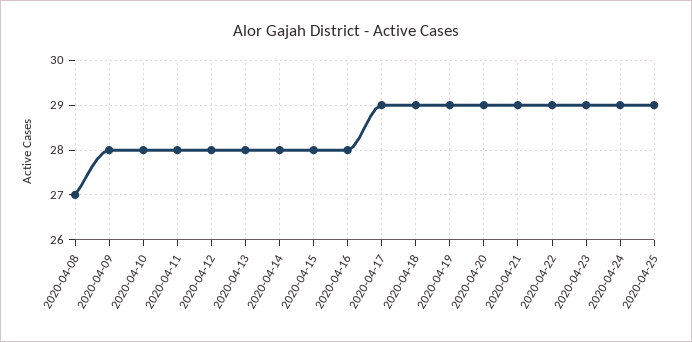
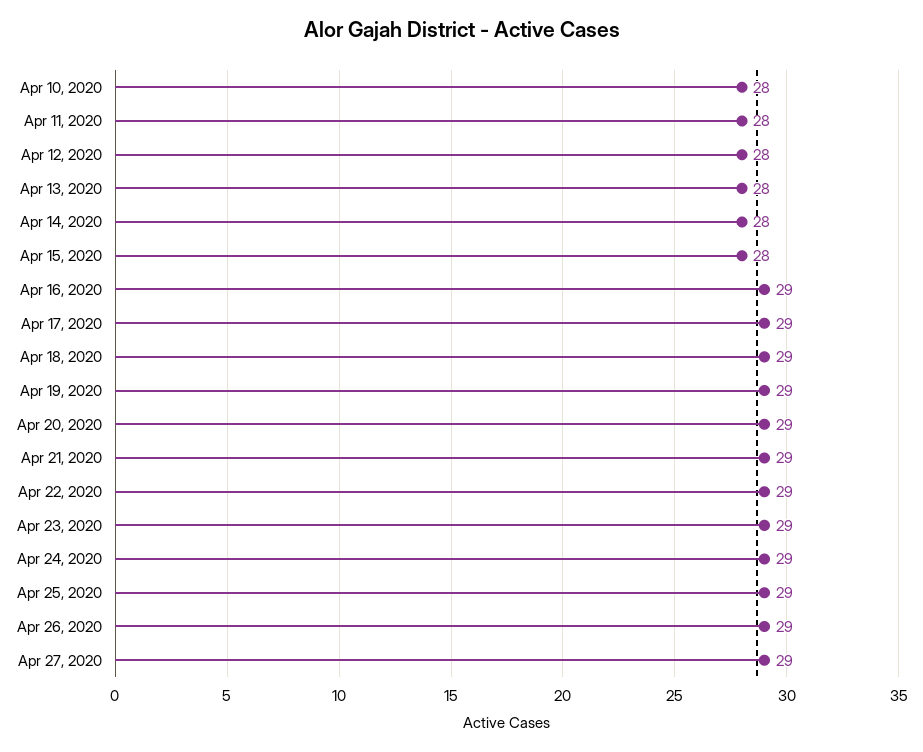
2020-04-08: 27 -> none
2020-04-09: 28 -> none
2020-04-16: 28 -> 29
Apr 26, 2020: none -> 29
Apr 27, 2020: none -> 29

